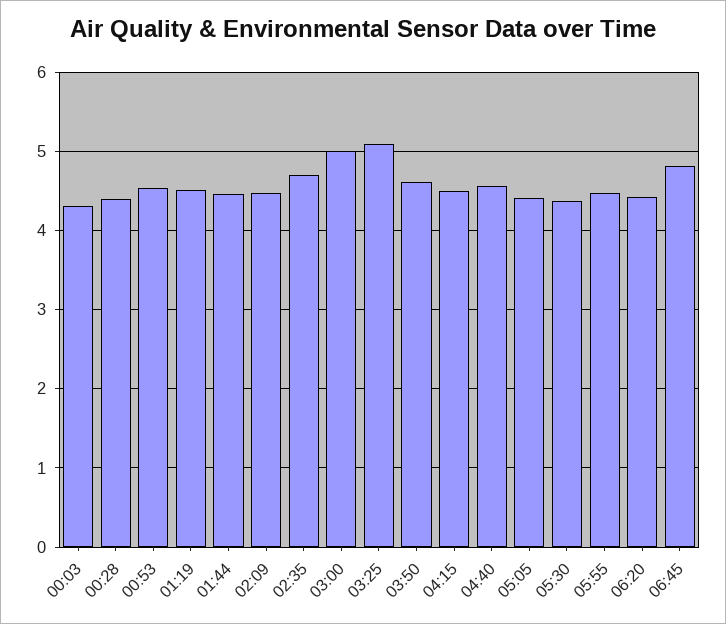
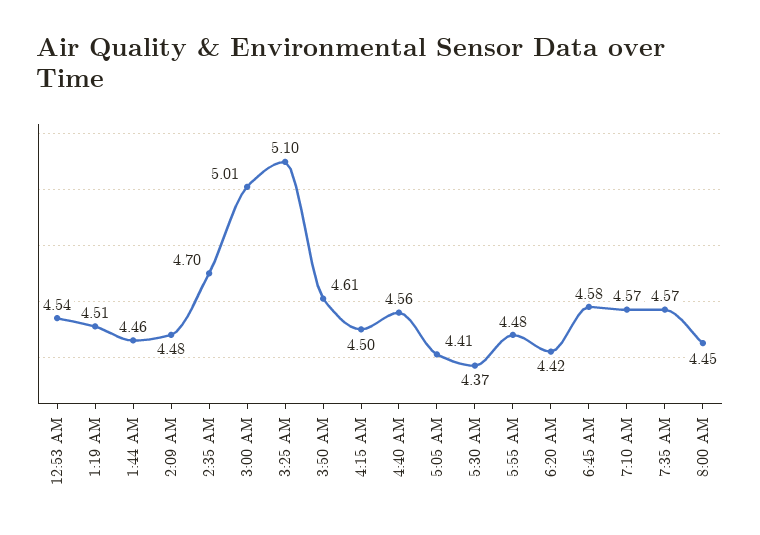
00:03: 4.3 -> none
00:28: 4.4 -> none
06:45: 4.8 -> 4.58
7:10 AM: none -> 4.57
7:35 AM: none -> 4.57
8:00 AM: none -> 4.45

